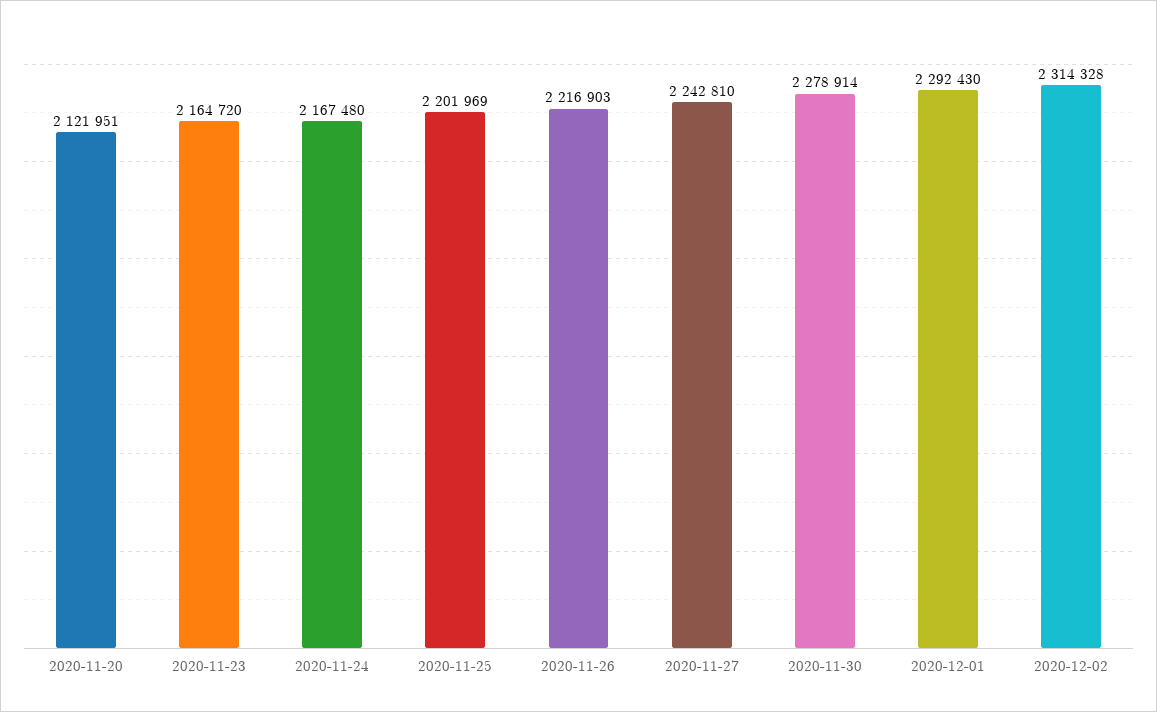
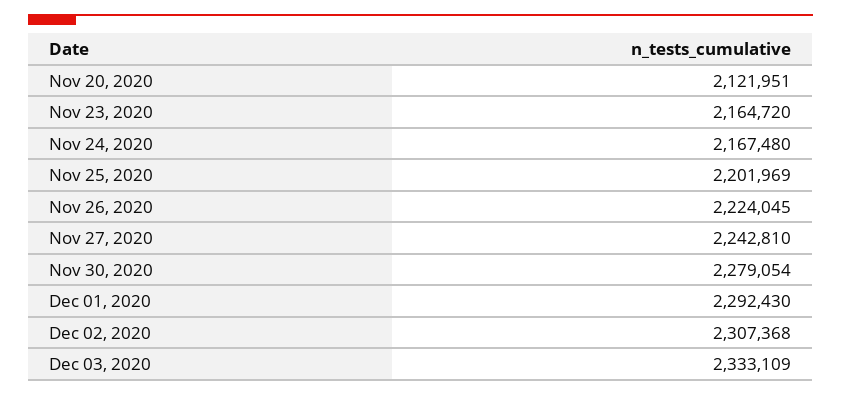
2020-11-26: 2216903 -> 2224045
2020-11-30: 2278914 -> 2279054
2020-12-02: 2314328 -> 2307368
Dec 03, 2020: none -> 2333109

